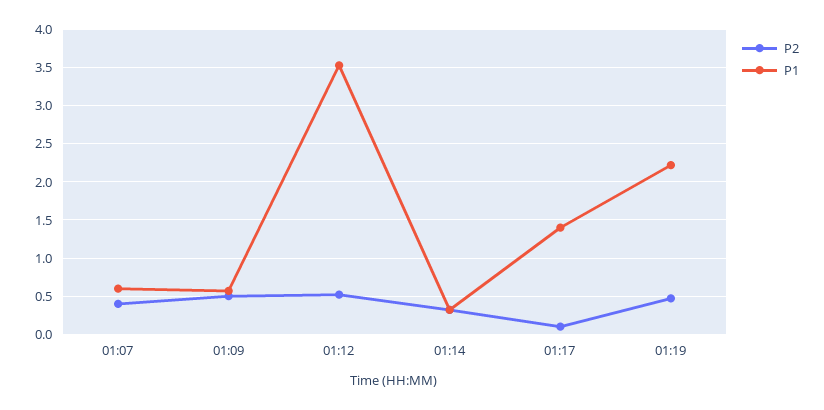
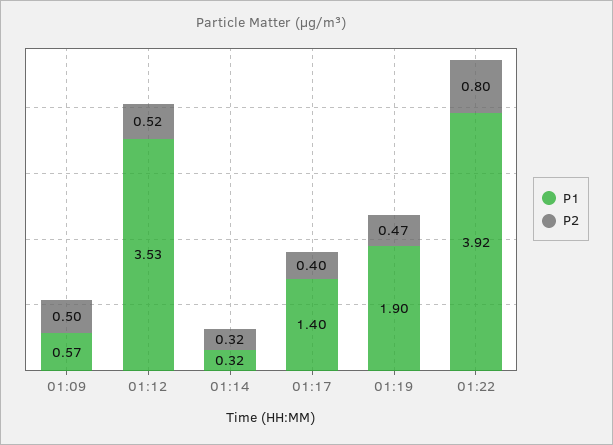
P2, 01:07: 0.4 -> none
P1, 01:07: 0.6 -> none
P2, 01:17: 0.1 -> 0.4
P1, 01:19: 2.2 -> 1.9
P1, 01:22: none -> 3.92
P2, 01:22: none -> 0.8

